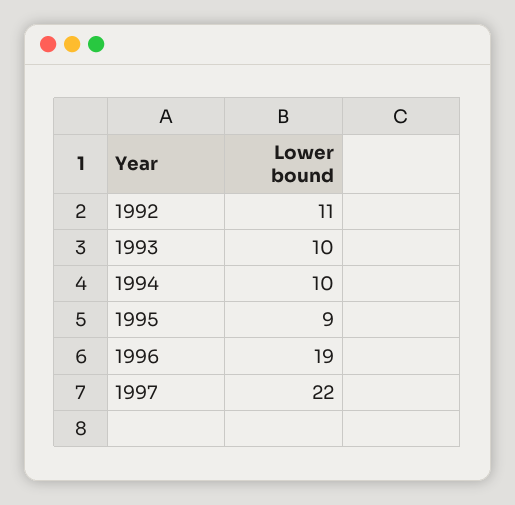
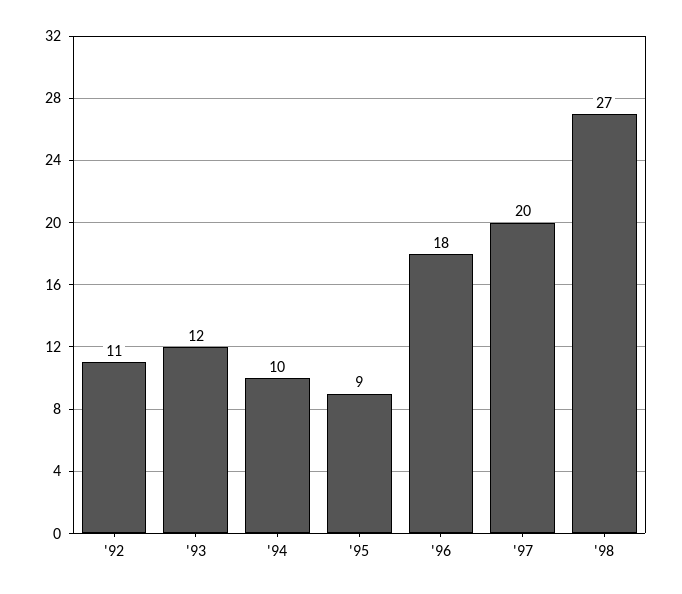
1993: 10 -> 12
1996: 19 -> 18
1997: 22 -> 20
'98: none -> 27

